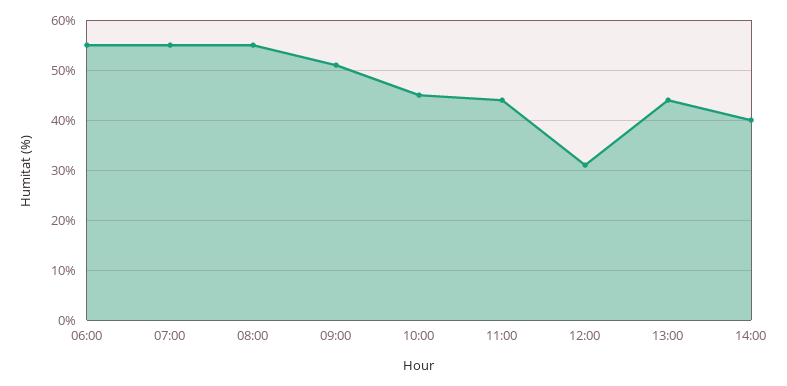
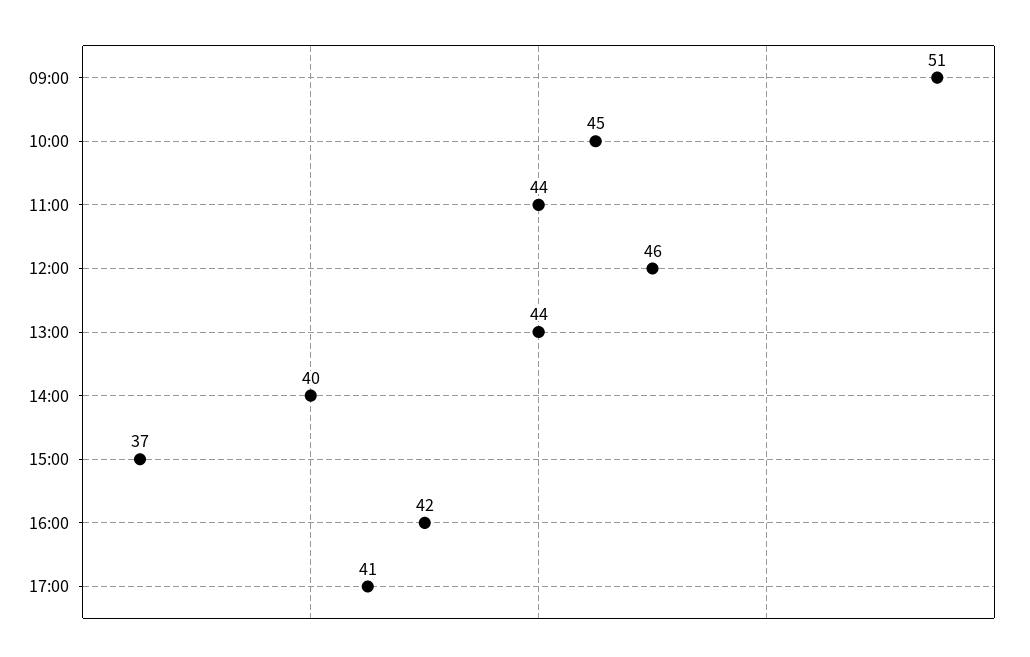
06:00: 55 -> none
07:00: 55 -> none
08:00: 55 -> none
12:00: 30 -> 46
15:00: none -> 37
16:00: none -> 42
17:00: none -> 41

